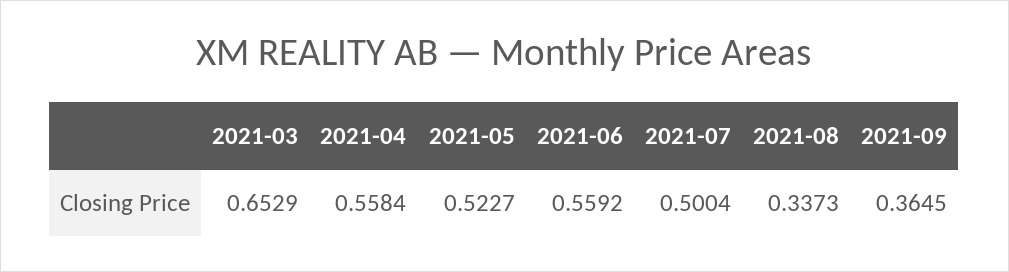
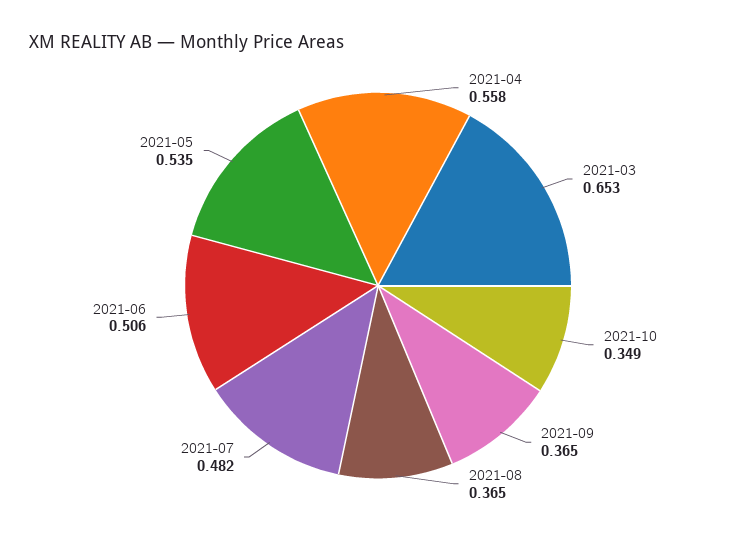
2021-05: 0.5227 -> 0.535
2021-06: 0.5592 -> 0.506
2021-07: 0.5004 -> 0.482
2021-08: 0.3373 -> 0.365
2021-10: none -> 0.349

